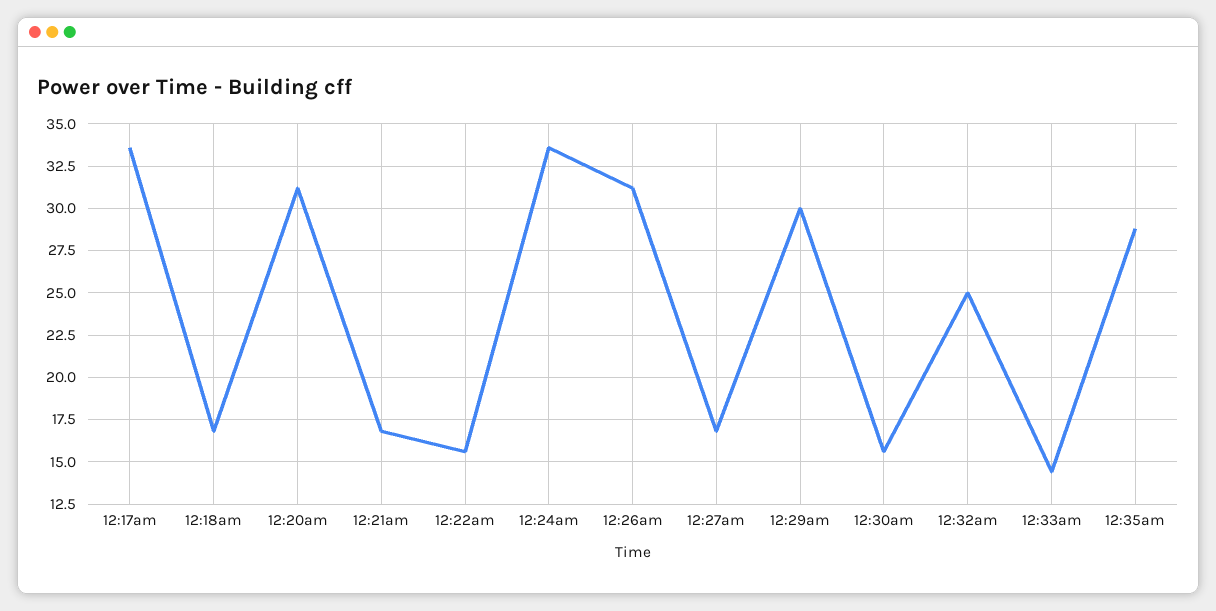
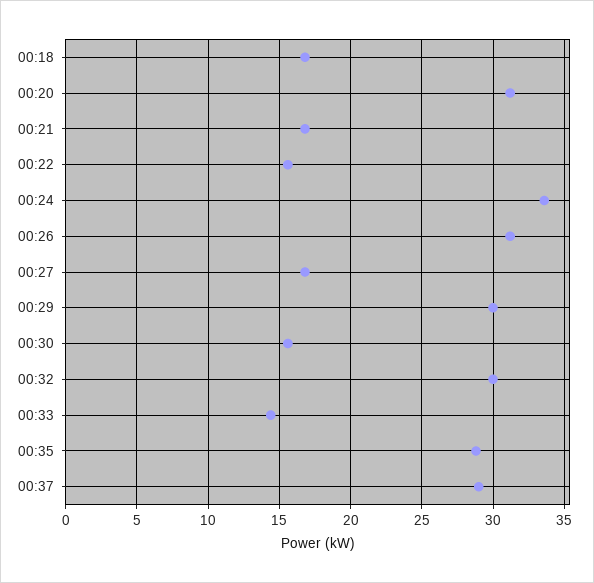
12:17am: 33.5 -> none
12:32am: 25 -> 30
00:37: none -> 29

